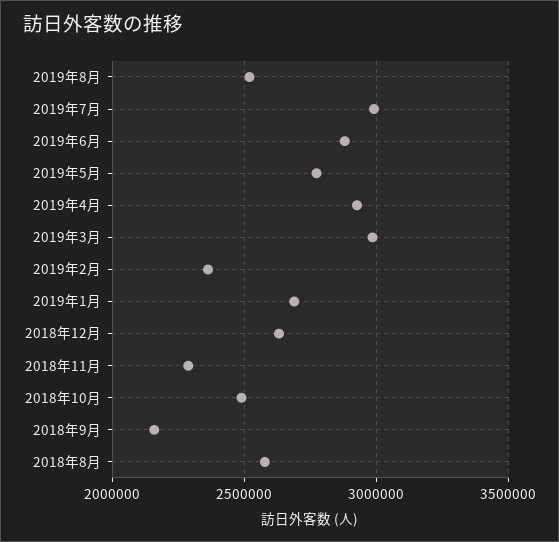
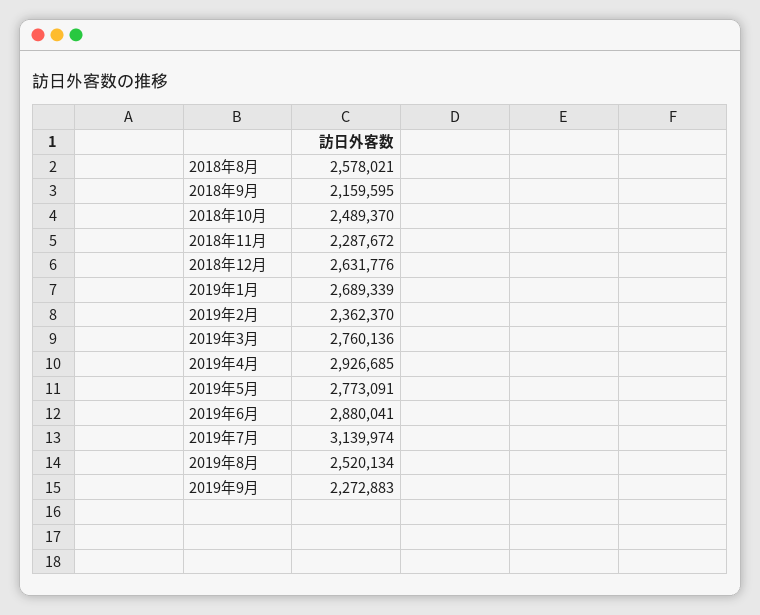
2019年7月: 3000000 -> 3139974
2019年3月: 3000000 -> 2760136
2019年9月: none -> 2272883

